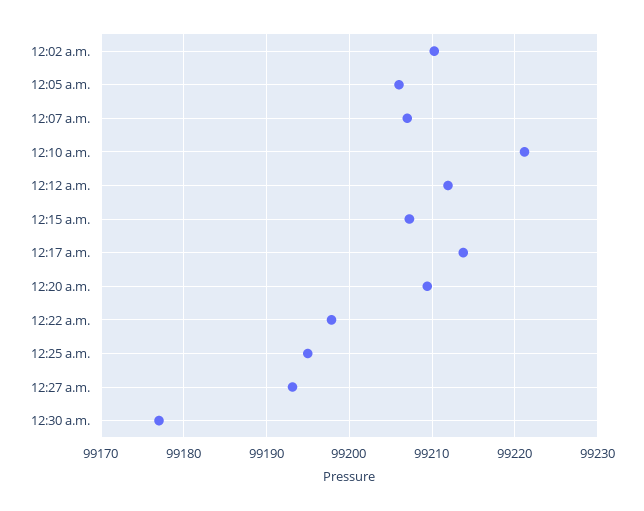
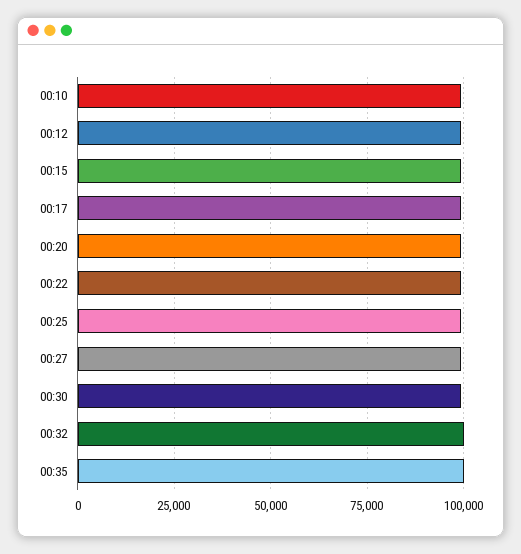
12:02 a.m.: 99210 -> none
12:05 a.m.: 99206 -> none
12:07 a.m.: 99207 -> none
00:32: none -> 100000
00:35: none -> 100000

